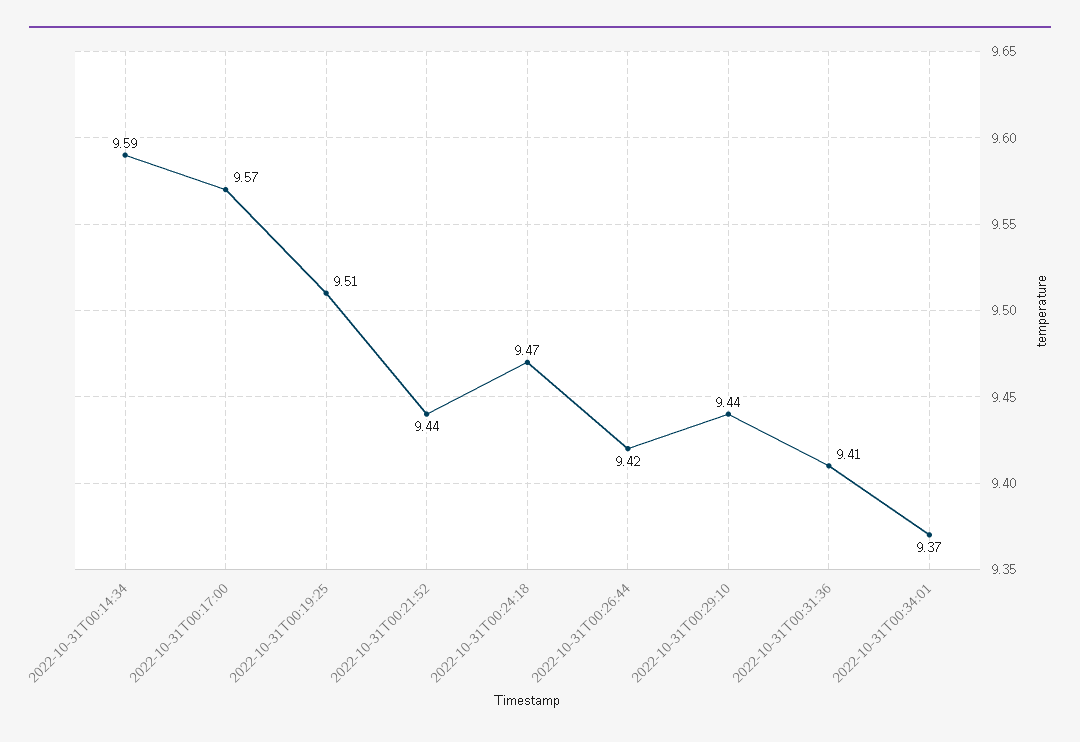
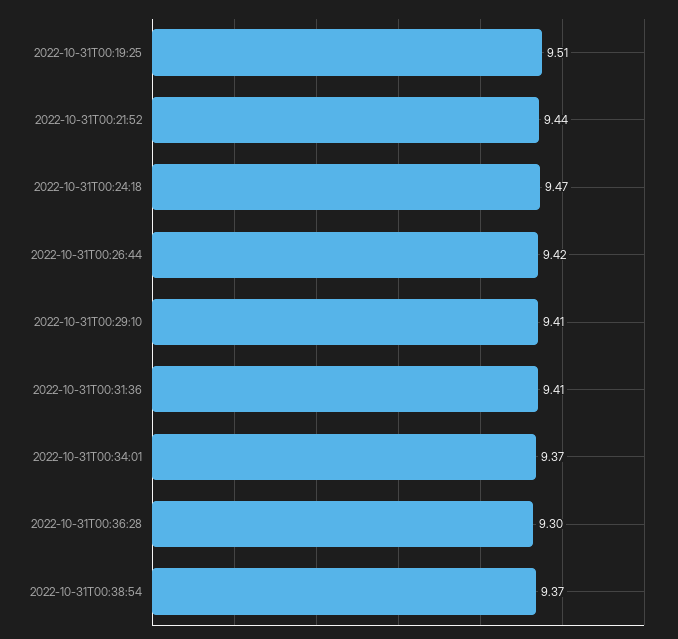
2022-10-31T00:14:34: 9.59 -> none
2022-10-31T00:17:00: 9.57 -> none
2022-10-31T00:29:10: 9.44 -> 9.41
2022-10-31T00:36:28: none -> 9.3
2022-10-31T00:38:54: none -> 9.37

